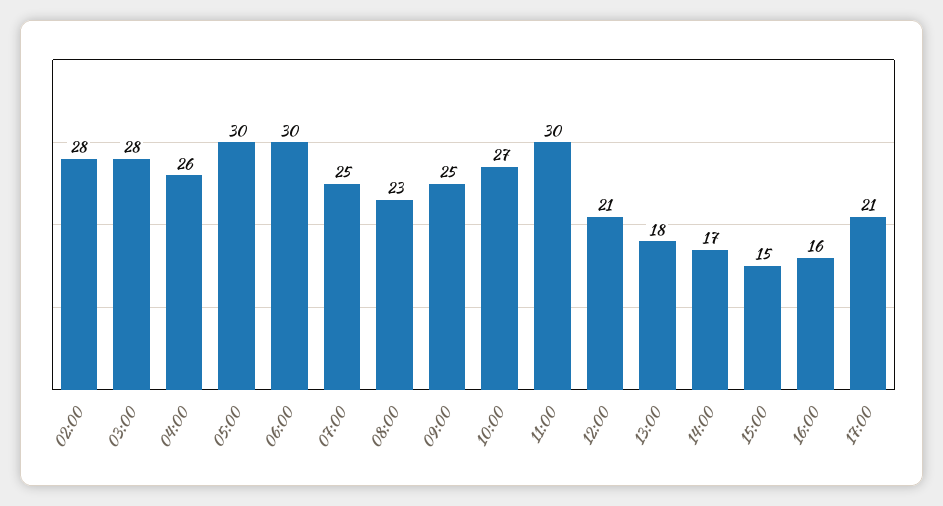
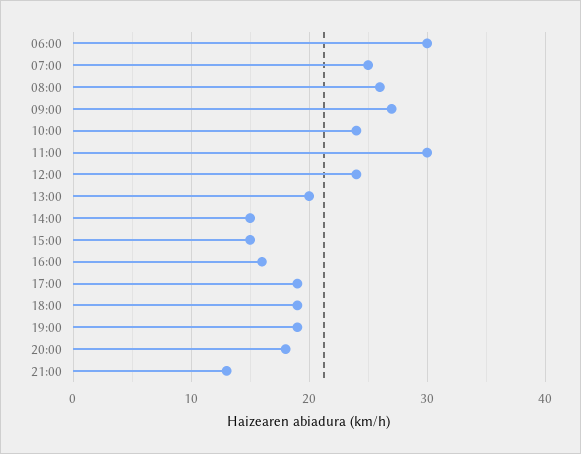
02:00: 28 -> none
03:00: 28 -> none
04:00: 26 -> none
05:00: 30 -> none
08:00: 23 -> 26
09:00: 25 -> 27
10:00: 27 -> 24
12:00: 21 -> 24
13:00: 18 -> 20
14:00: 17 -> 15
17:00: 21 -> 19
18:00: none -> 19
19:00: none -> 19
20:00: none -> 18
21:00: none -> 13

